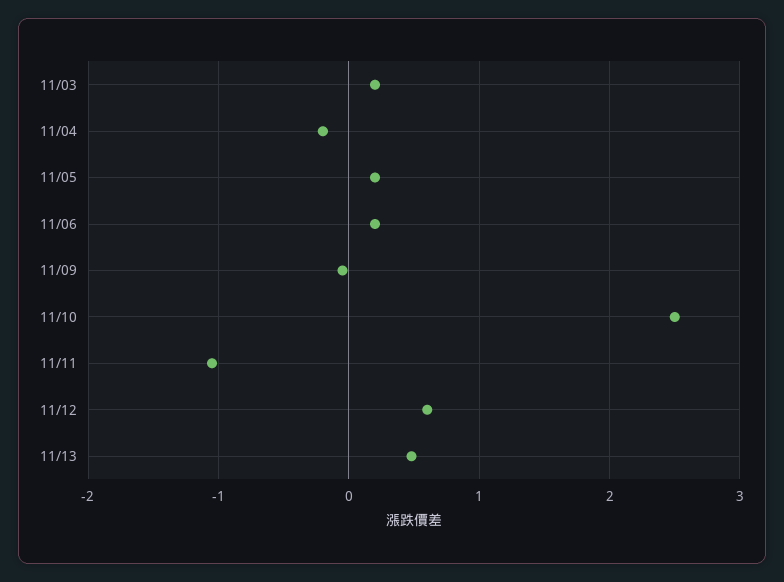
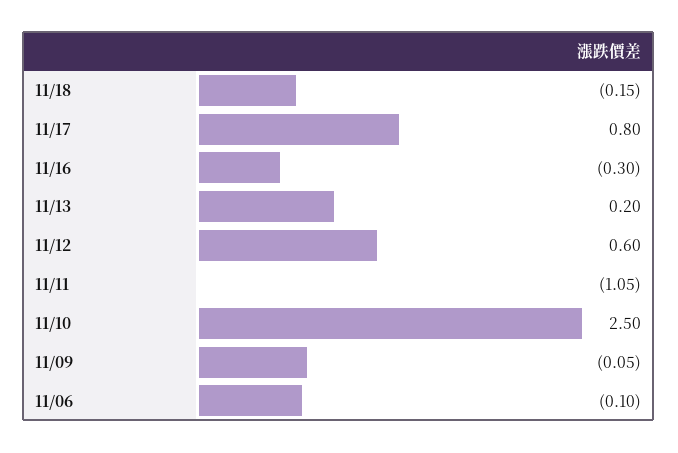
11/03: 0.2 -> none
11/04: -0.2 -> none
11/05: 0.2 -> none
11/06: 0.2 -> -0.1
11/13: 0.5 -> 0.2
11/18: none -> -0.15
11/17: none -> 0.8
11/16: none -> -0.3

